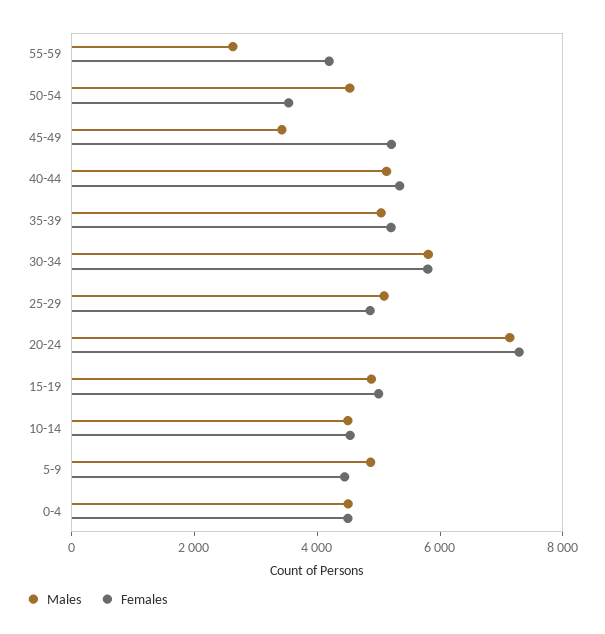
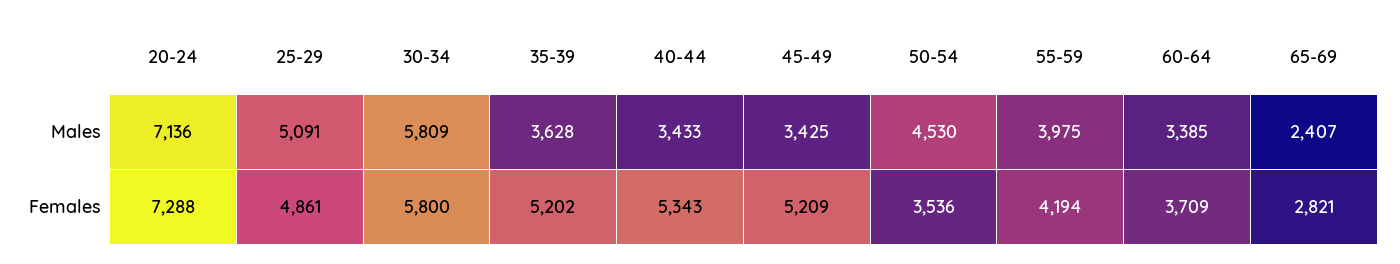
Males, 55-59: 2500 -> 3975
Males, 40-44: 5000 -> 3433
Males, 35-39: 5000 -> 3628
Males, 15-19: 5000 -> none
Females, 15-19: 5000 -> none
Males, 10-14: 4500 -> none
Females, 10-14: 4500 -> none
Males, 5-9: 5000 -> none
Females, 5-9: 4500 -> none
Males, 0-4: 4500 -> none
Females, 0-4: 4500 -> none
Males, 60-64: none -> 3385
Males, 65-69: none -> 2407
Females, 60-64: none -> 3709
Females, 65-69: none -> 2821

